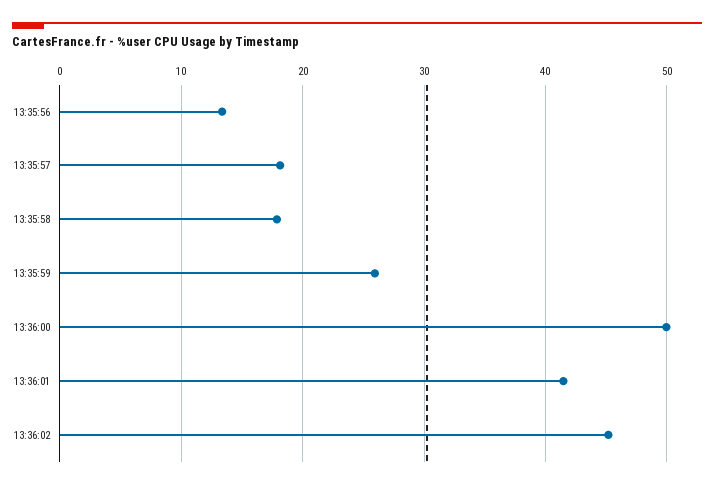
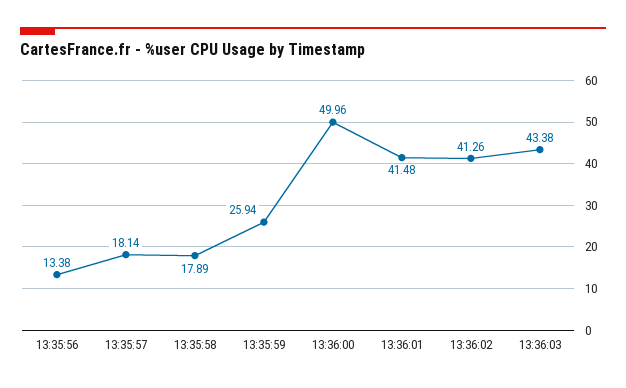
13:36:02: 45 -> 41.26
13:36:03: none -> 43.38

